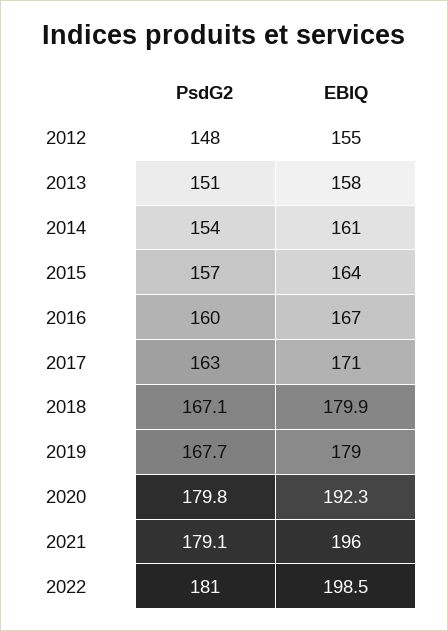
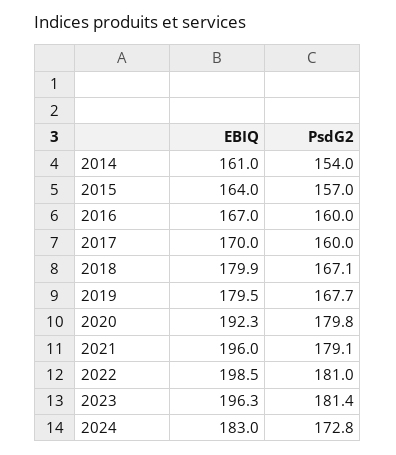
PsdG2, 2012: 148 -> none
EBIQ, 2012: 155 -> none
PsdG2, 2013: 151 -> none
EBIQ, 2013: 158 -> none
PsdG2, 2017: 163 -> 160
EBIQ, 2017: 171 -> 170
EBIQ, 2019: 179 -> 179.5
EBIQ, 2023: none -> 196.3
PsdG2, 2023: none -> 181.4
EBIQ, 2024: none -> 183
PsdG2, 2024: none -> 172.8

